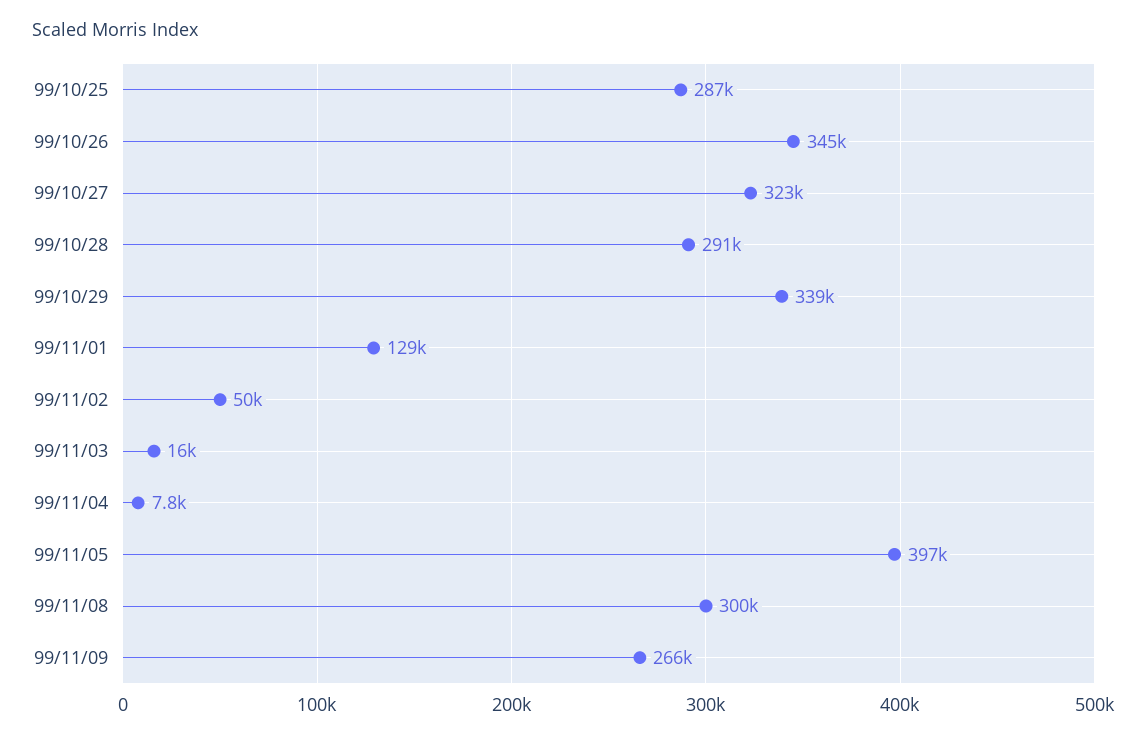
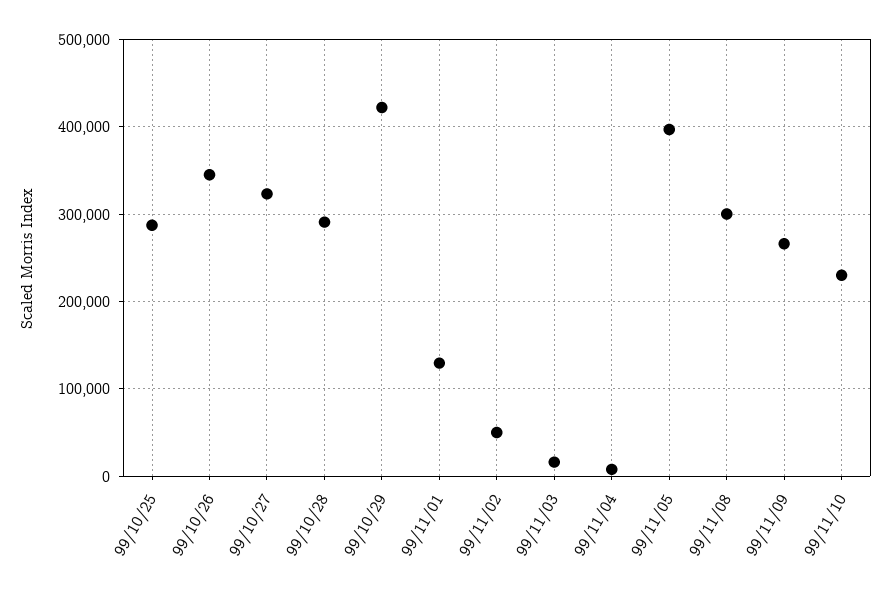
99/10/29: 339000 -> 420000
99/11/10: none -> 230000

